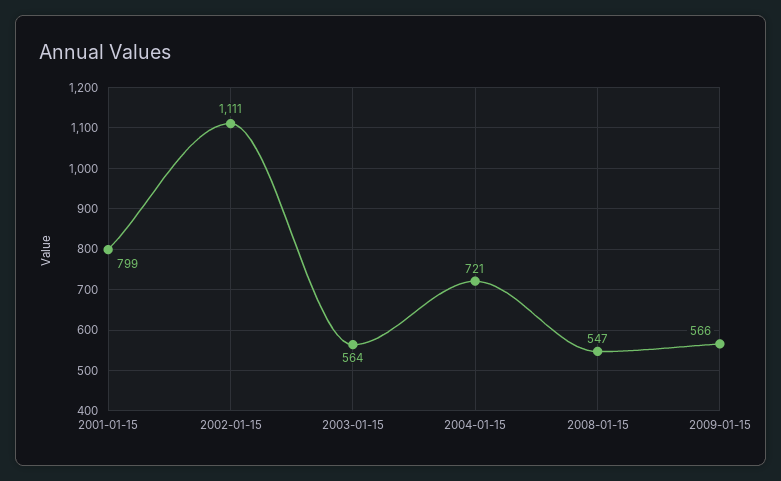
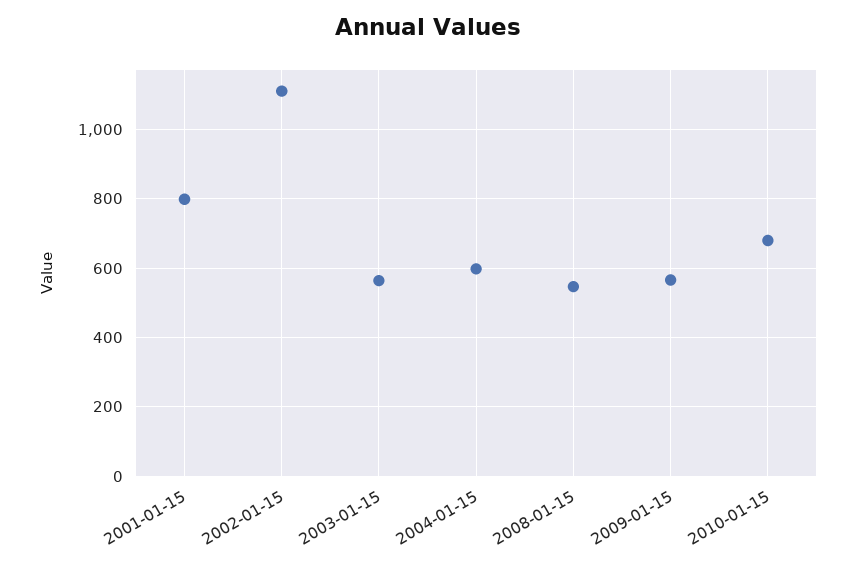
2004-01-15: 721 -> 600
2010-01-15: none -> 680

